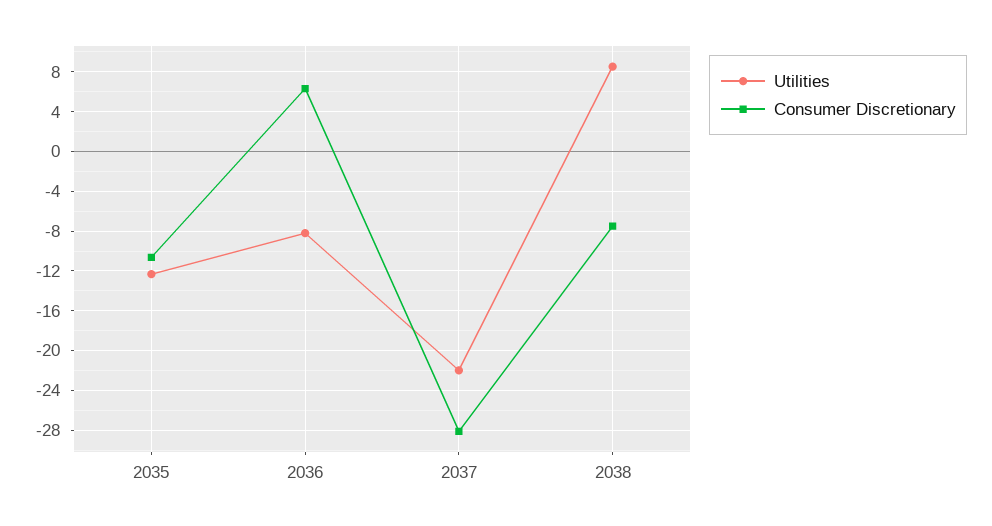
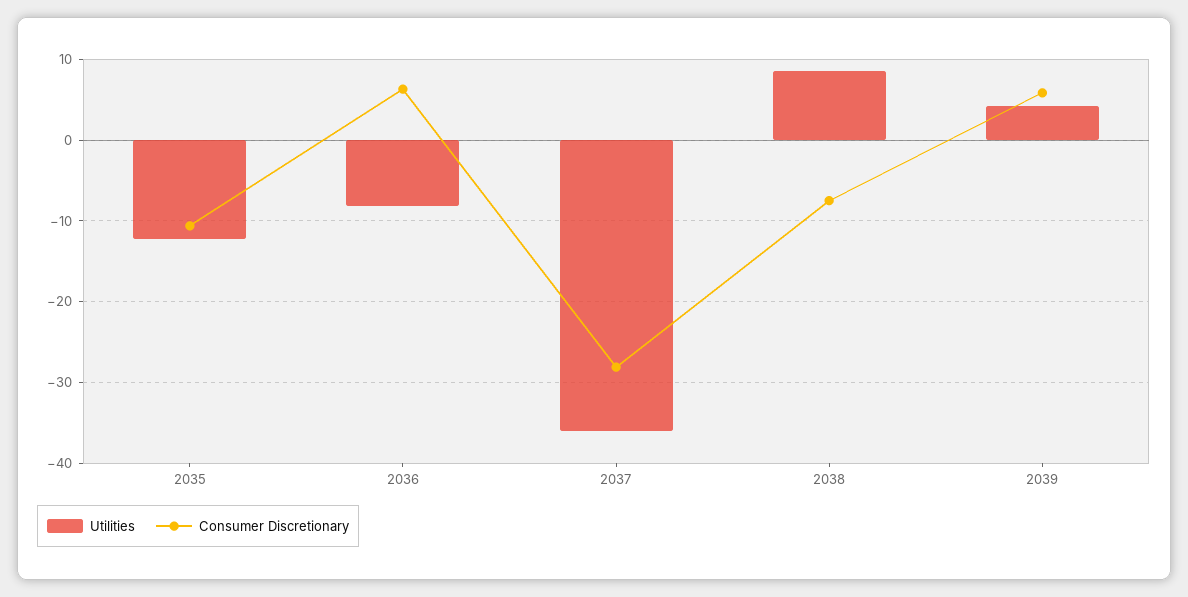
Utilities, 2037: -22 -> -36
Utilities, 2039: none -> 4
Consumer Discretionary, 2039: none -> 6

